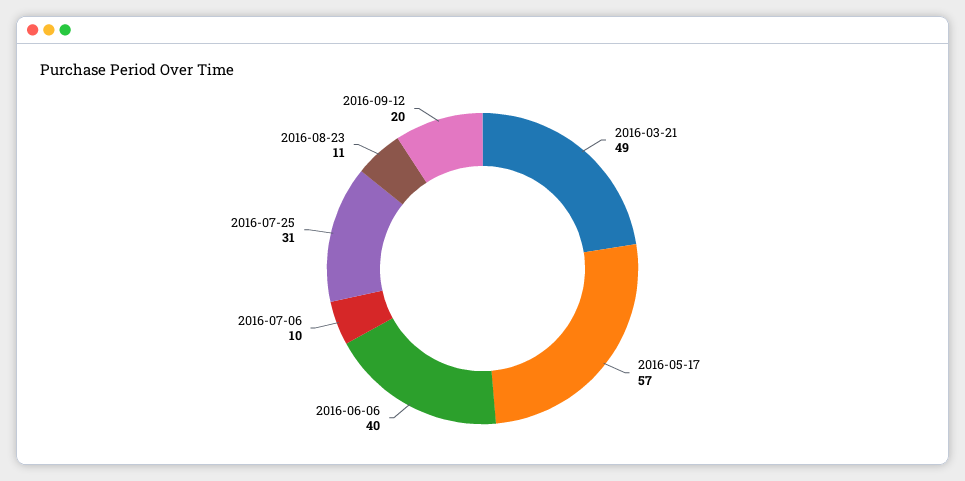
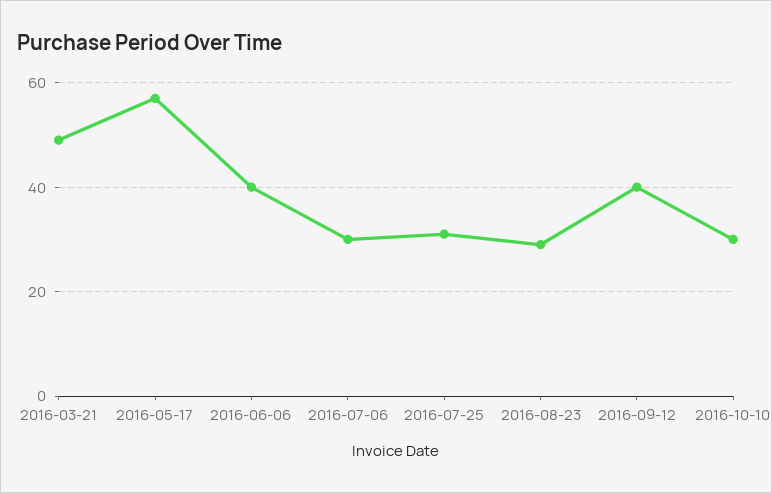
2016-07-06: 10 -> 30
2016-08-23: 11 -> 30
2016-09-12: 20 -> 40
2016-10-10: none -> 30

